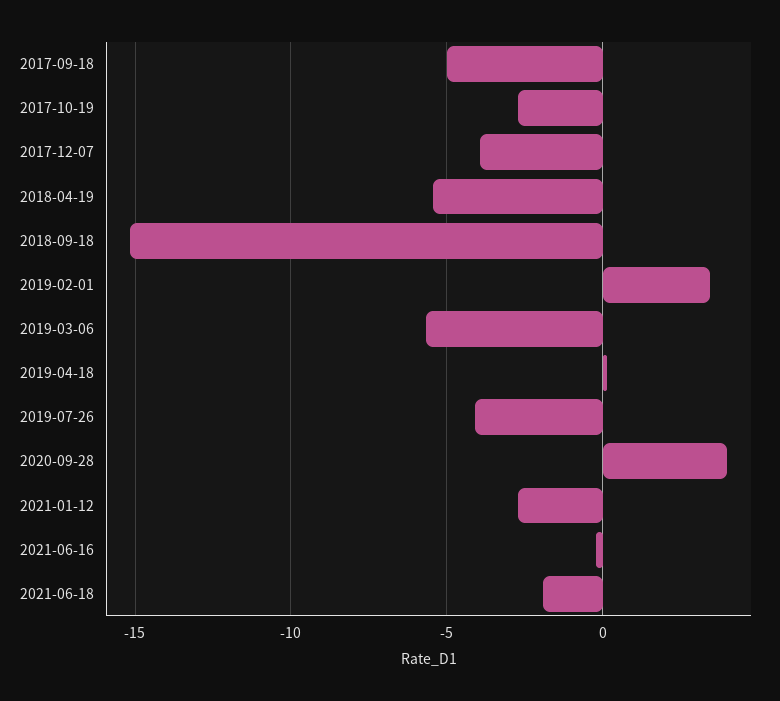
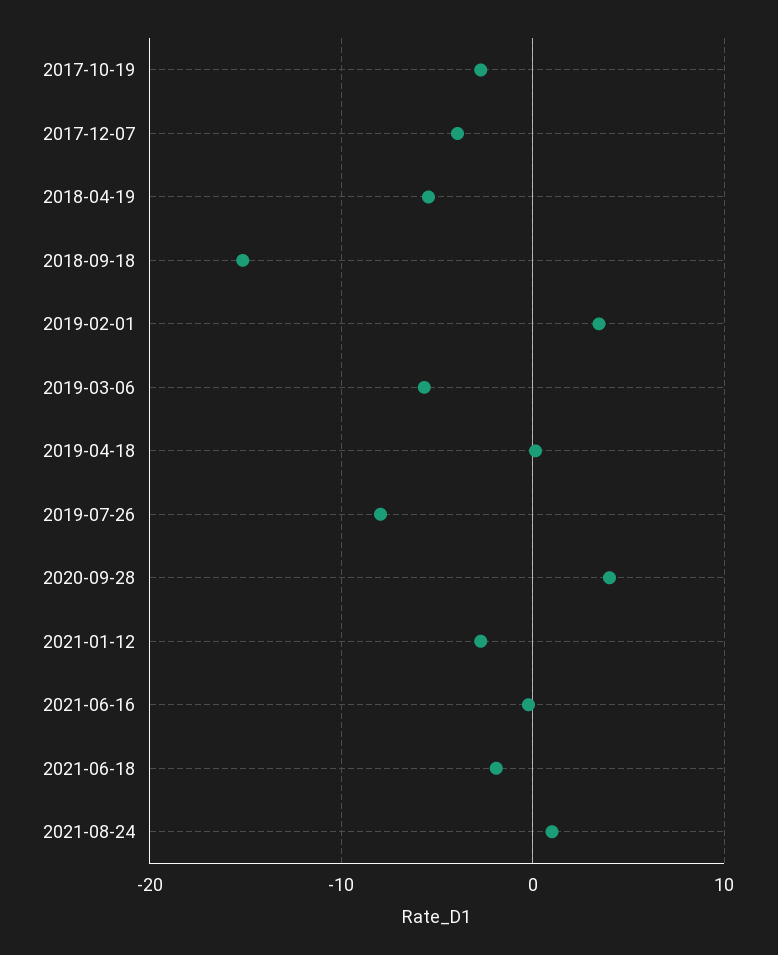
2017-09-18: -5 -> none
2019-07-26: -4 -> -8
2021-08-24: none -> 1

